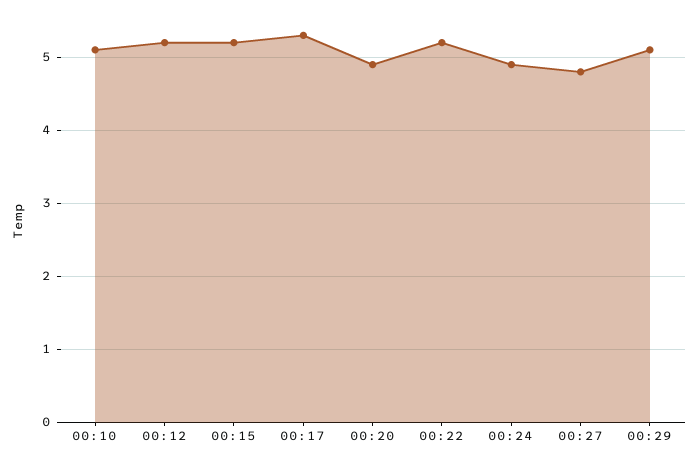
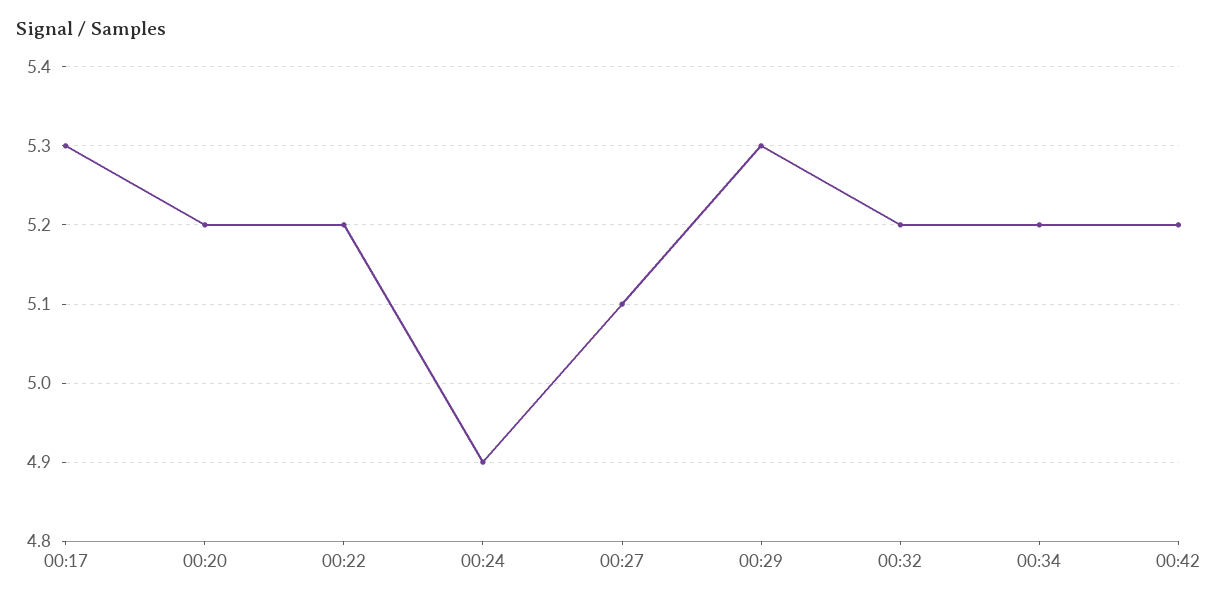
00:10: 5.1 -> none
00:12: 5.2 -> none
00:15: 5.2 -> none
00:20: 4.9 -> 5.2
00:27: 4.8 -> 5.1
00:29: 5.1 -> 5.3
00:32: none -> 5.2
00:34: none -> 5.2
00:42: none -> 5.2

